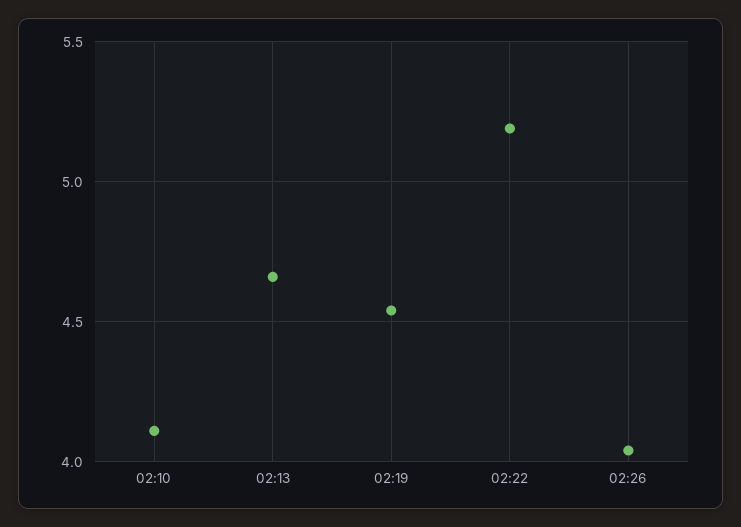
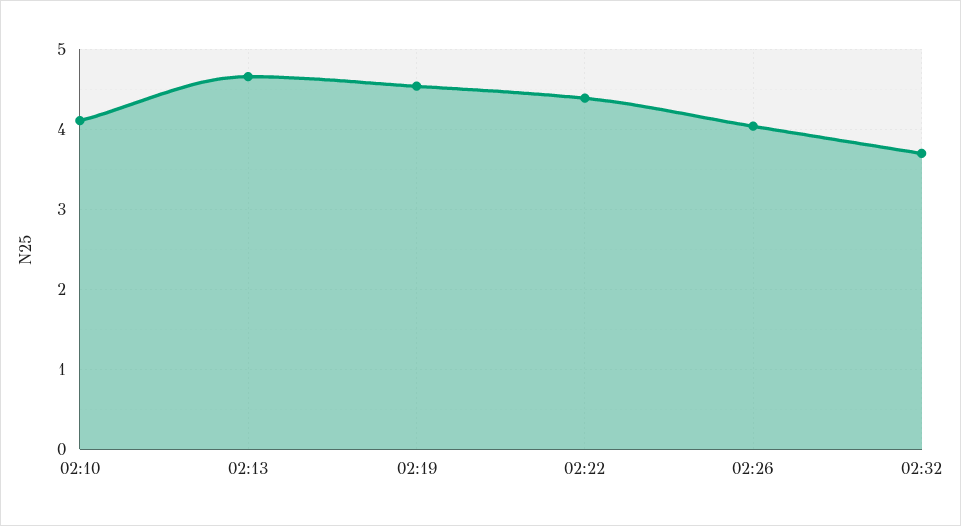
02:22: 5.2 -> 4.4
02:32: none -> 3.7

